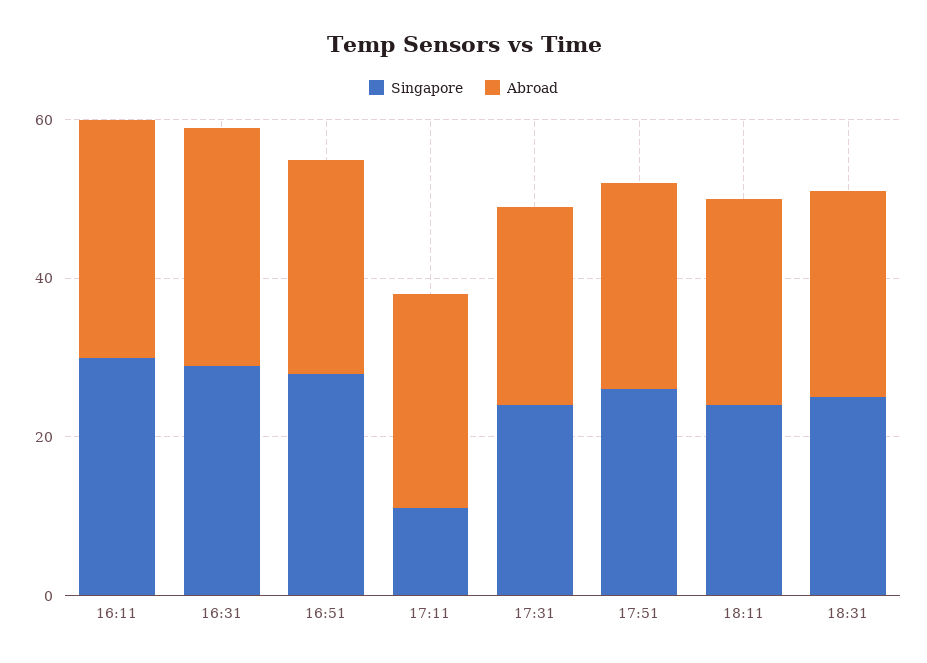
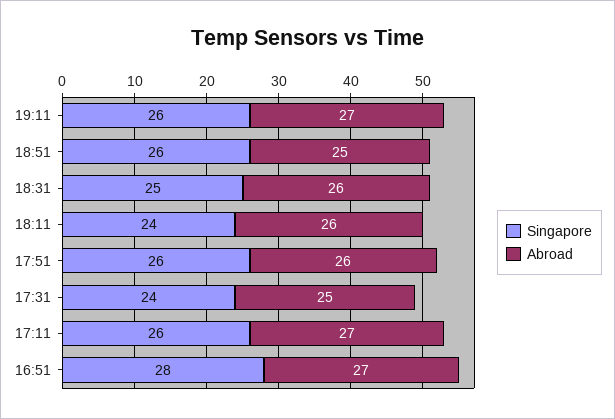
Singapore, 16:11: 30 -> none
Abroad, 16:11: 30 -> none
Singapore, 16:31: 30 -> none
Abroad, 16:31: 30 -> none
Singapore, 17:11: 10 -> 26
Singapore, 19:11: none -> 26
Abroad, 19:11: none -> 27
Singapore, 18:51: none -> 26
Abroad, 18:51: none -> 25

